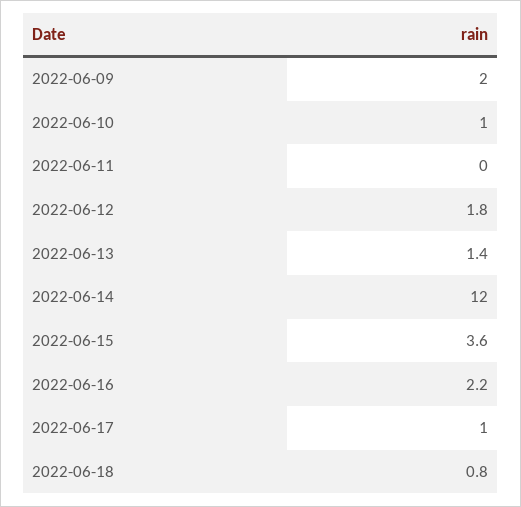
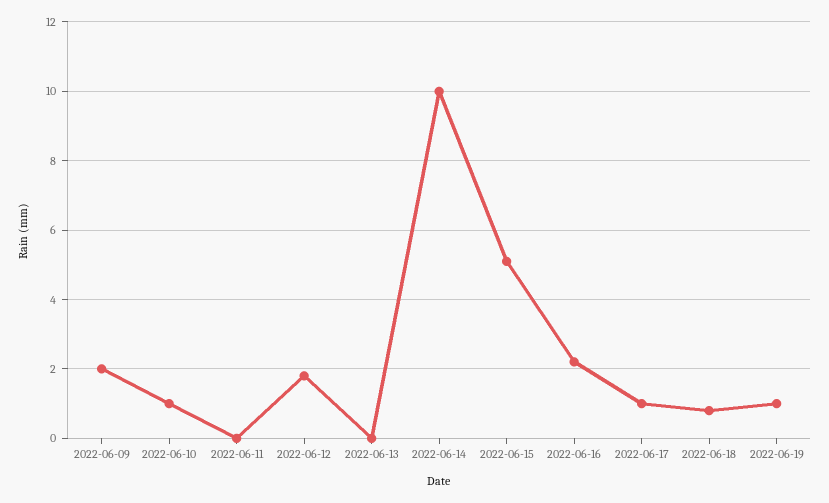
2022-06-13: 1.4 -> 0
2022-06-14: 12 -> 10
2022-06-15: 3.6 -> 5
2022-06-19: none -> 1

